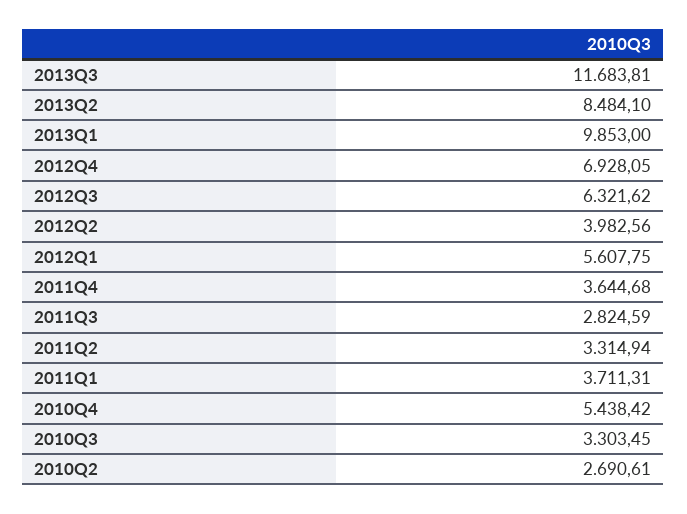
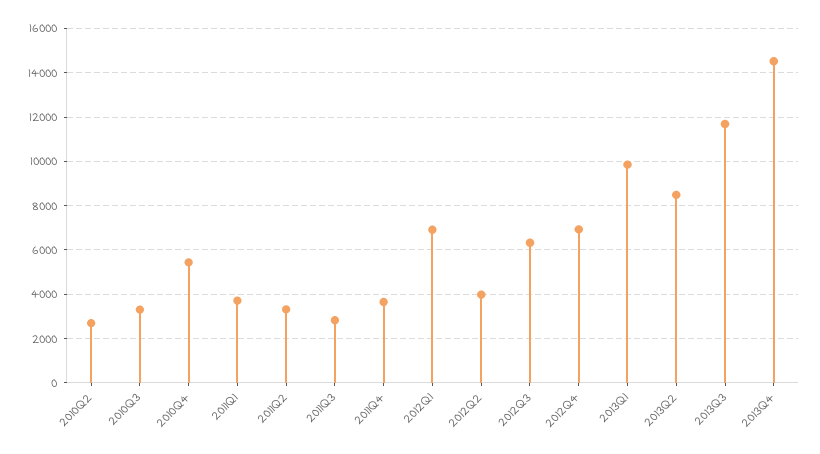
2012Q1: 5607.75 -> 7000
2013Q4: none -> 14500

